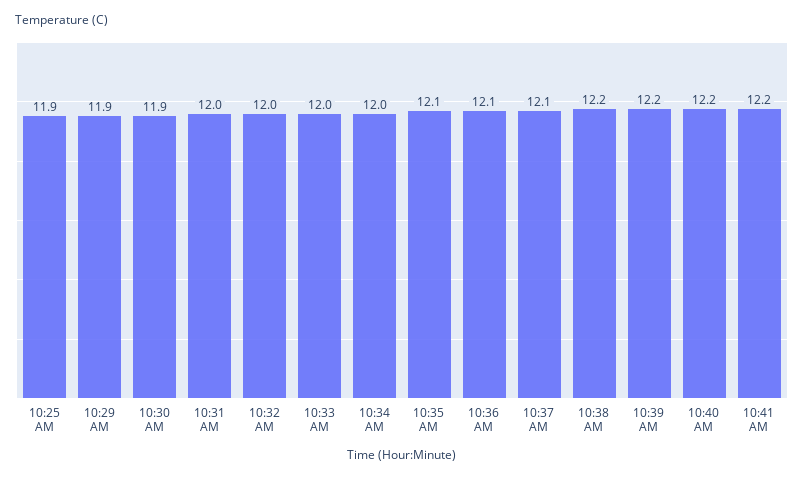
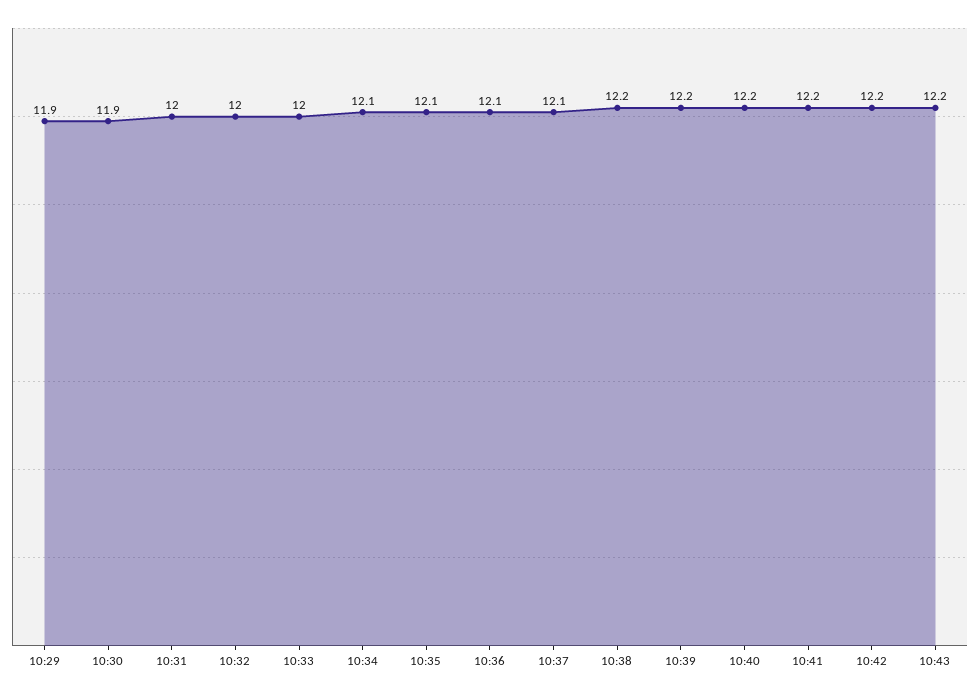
10:25 AM: 11.9 -> none
10:34 AM: 12 -> 12.1
10:42: none -> 12.2
10:43: none -> 12.2

